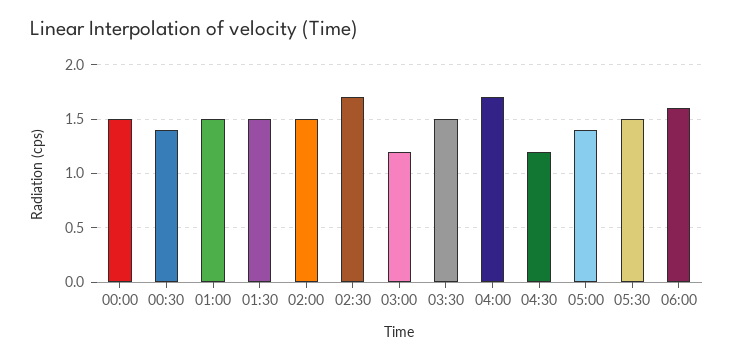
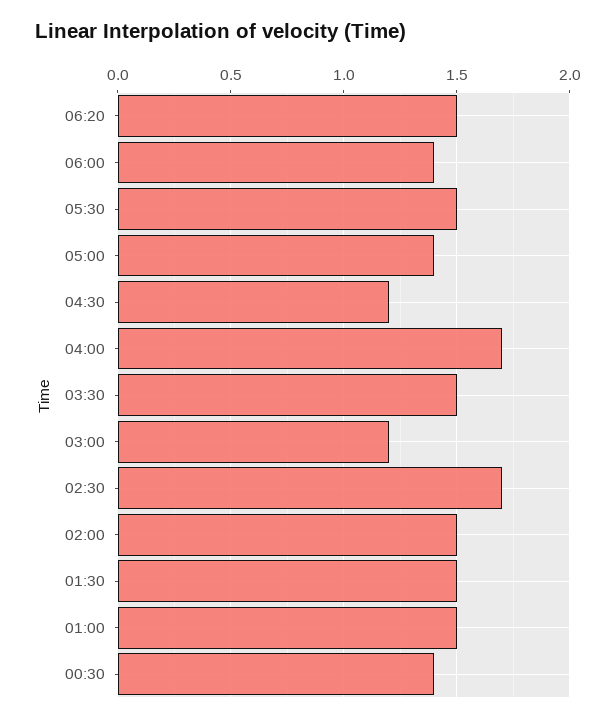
00:00: 1.5 -> none
06:00: 1.6 -> 1.4
06:20: none -> 1.5

